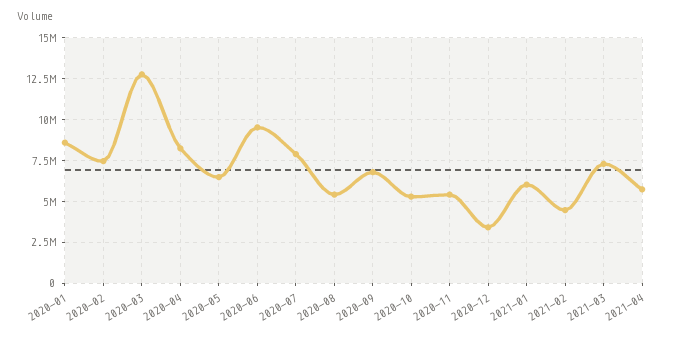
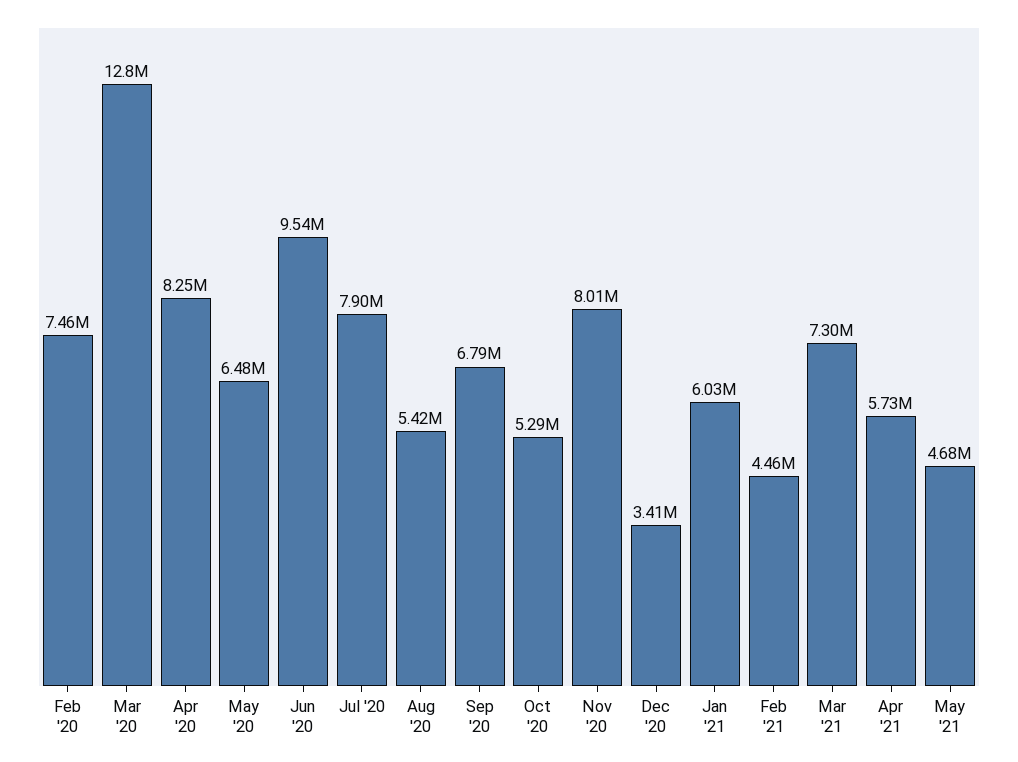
2020-01: 8500000 -> none
2020-11: 5500000 -> 8010000
May '21: none -> 4680000

